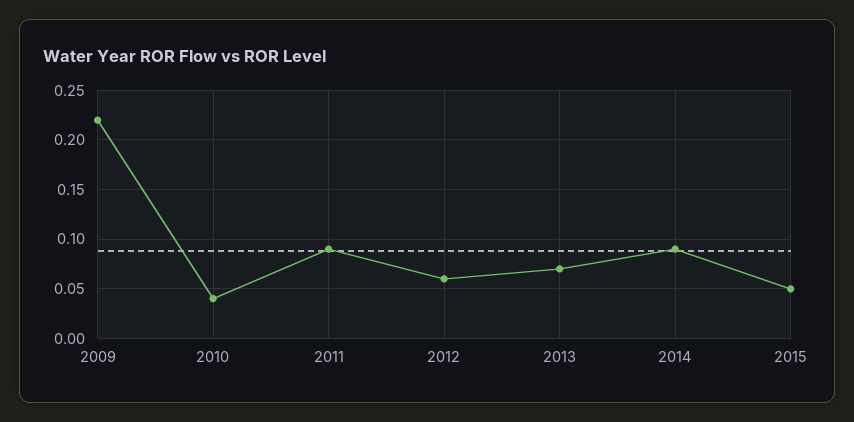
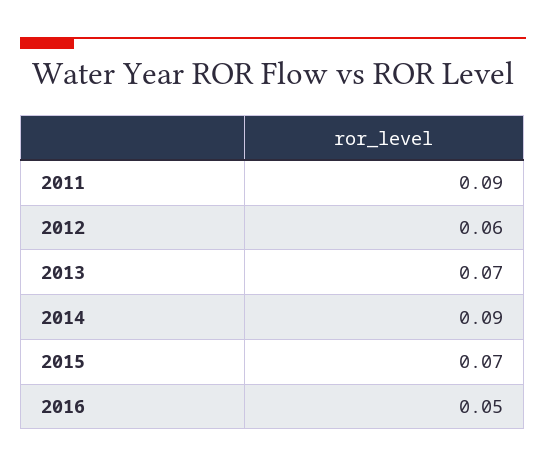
2009: 0.22 -> none
2010: 0.04 -> none
2015: 0.05 -> 0.07
2016: none -> 0.05

